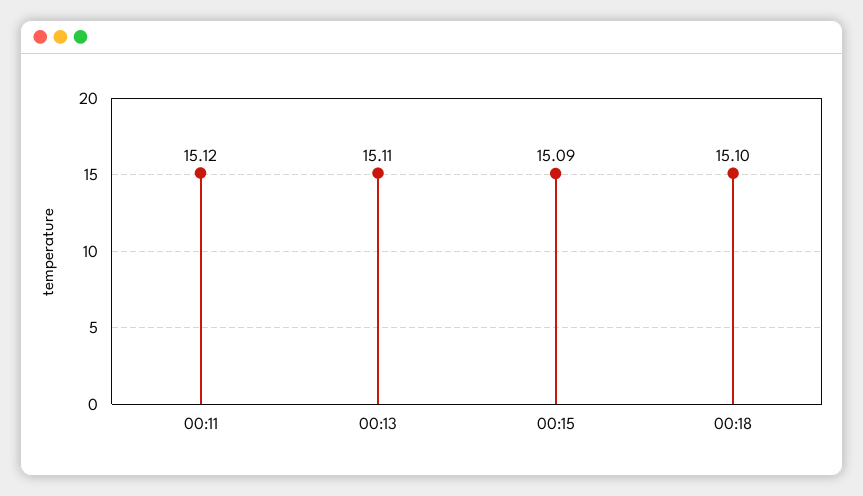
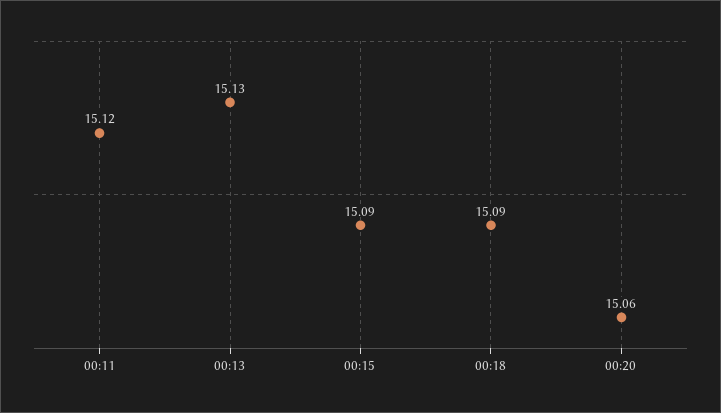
00:13: 15.11 -> 15.13
00:18: 15.1 -> 15.09
00:20: none -> 15.06

